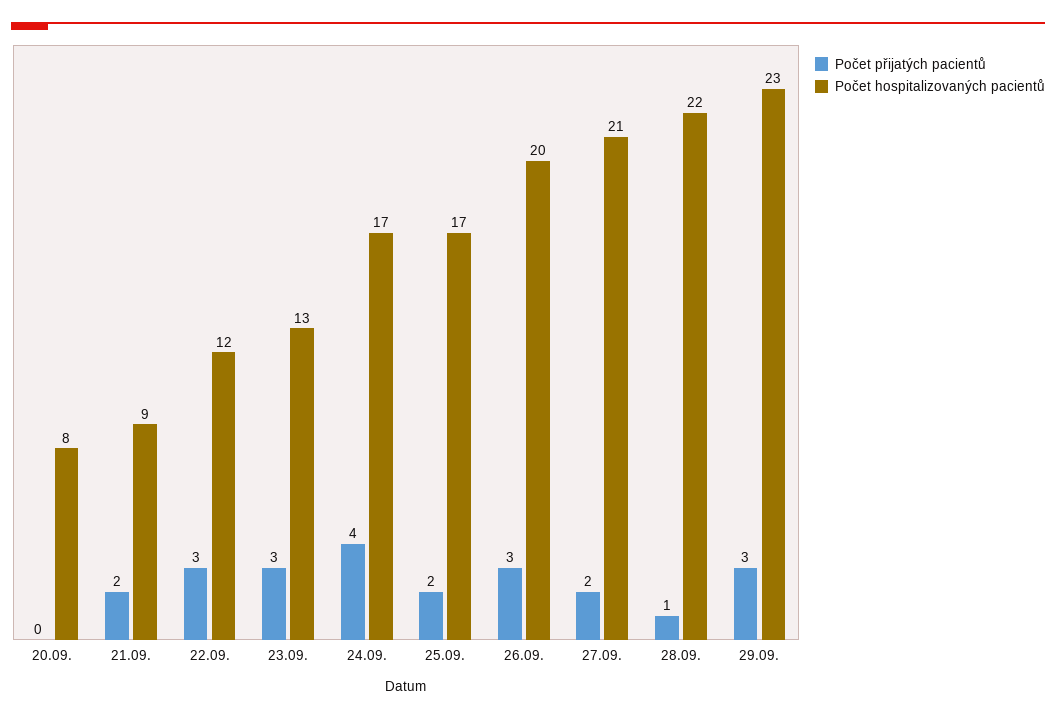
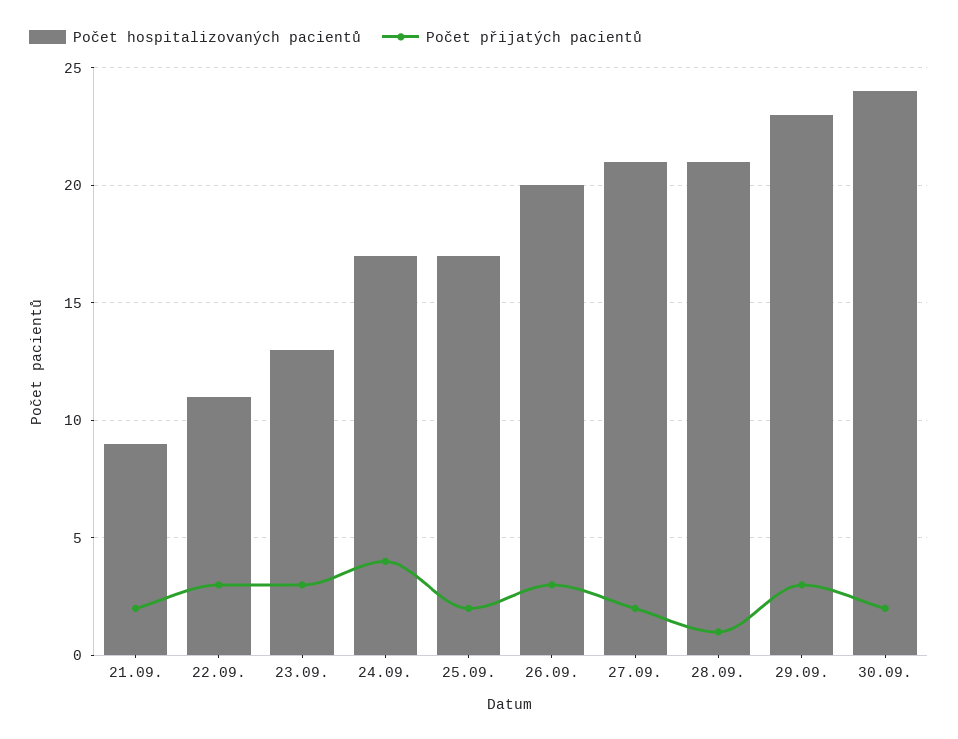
Počet přijatých pacientů, 20.09.: 0 -> none
Počet hospitalizovaných pacientů, 20.09.: 8 -> none
Počet hospitalizovaných pacientů, 22.09.: 12 -> 11
Počet hospitalizovaných pacientů, 28.09.: 22 -> 21
Počet hospitalizovaných pacientů, 30.09.: none -> 24
Počet přijatých pacientů, 30.09.: none -> 2

